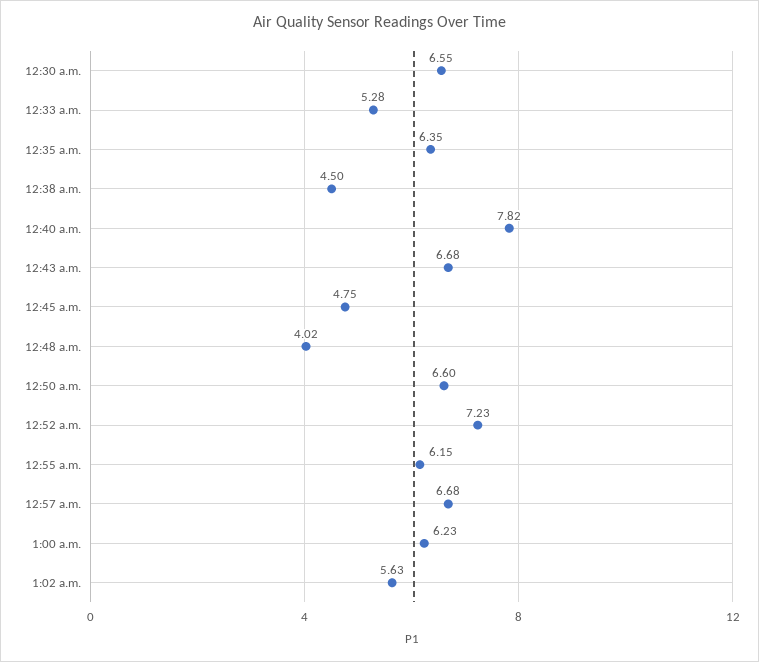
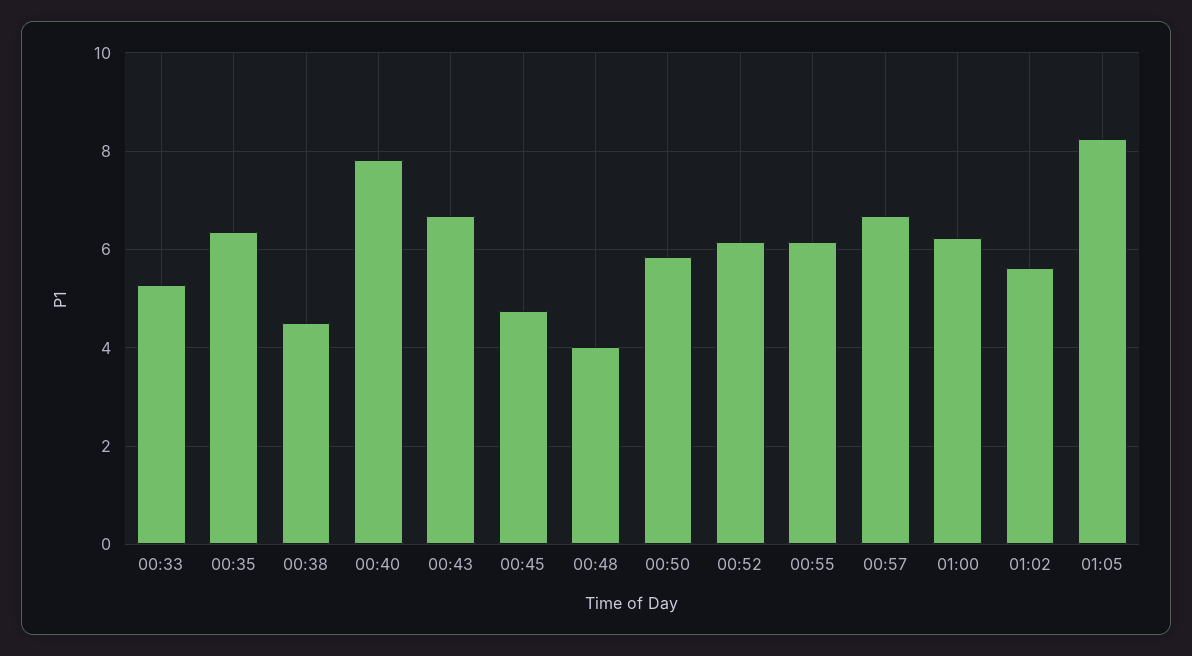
12:30 a.m.: 6.55 -> none
12:50 a.m.: 6.6 -> 5.8
12:52 a.m.: 7.23 -> 6.2
01:05: none -> 8.2

